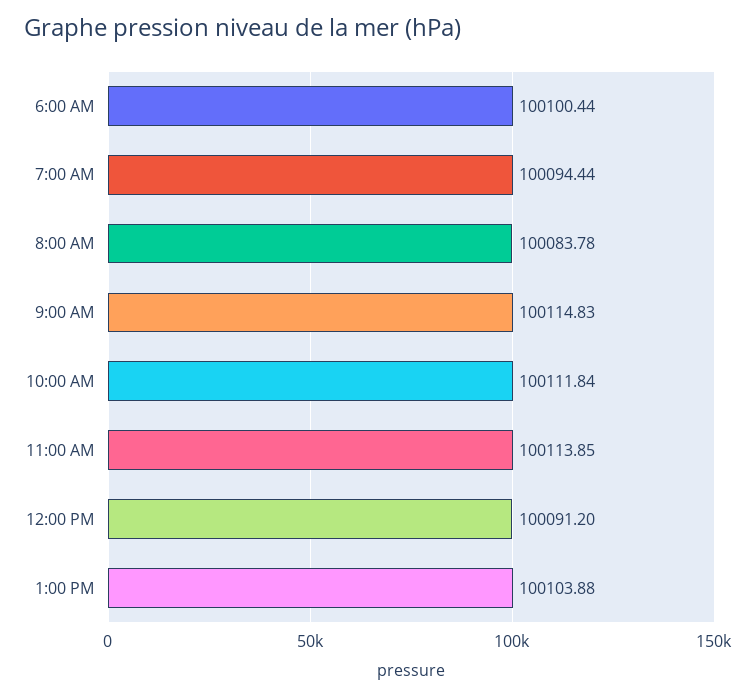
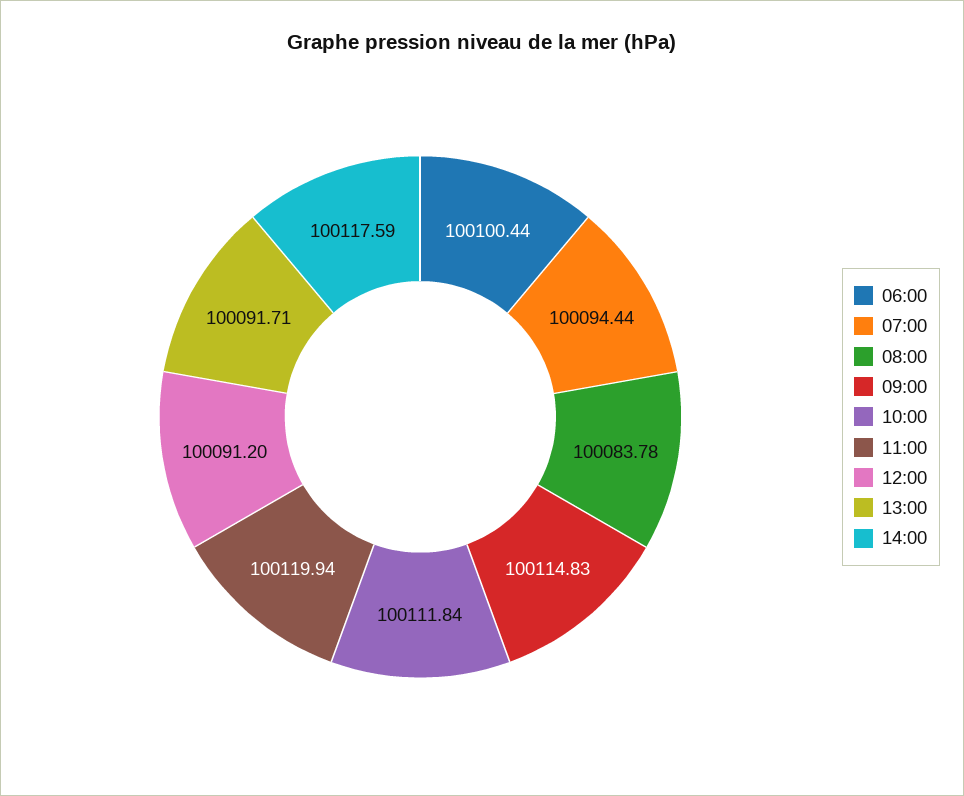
11:00 AM: 100113.85 -> 100119.94
1:00 PM: 100103.88 -> 100091.71
14:00: none -> 100117.59

